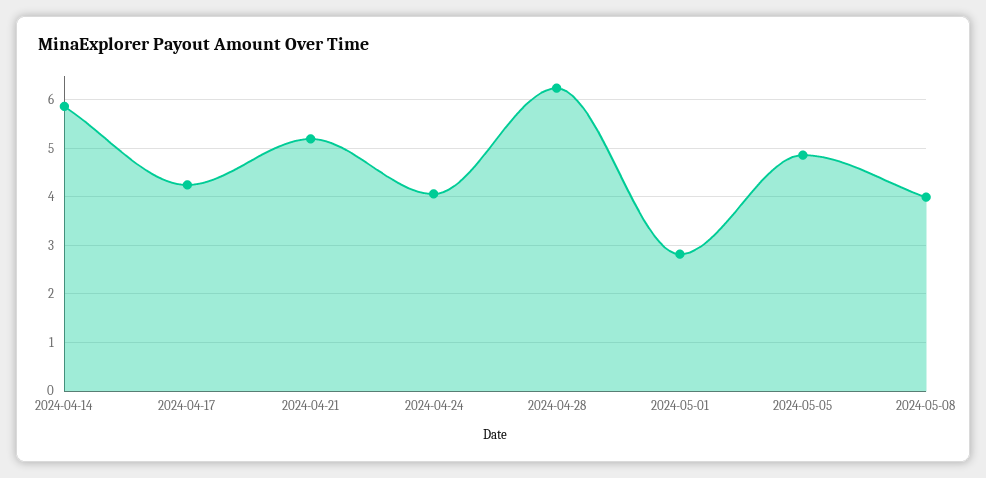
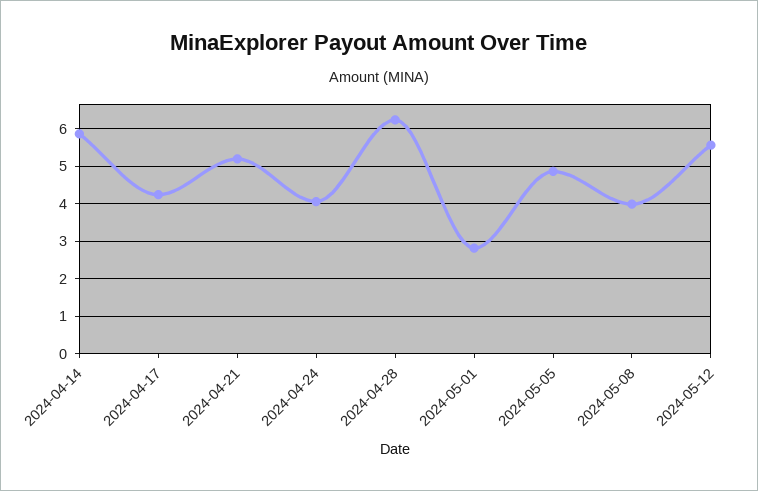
2024-05-12: none -> 5.6

